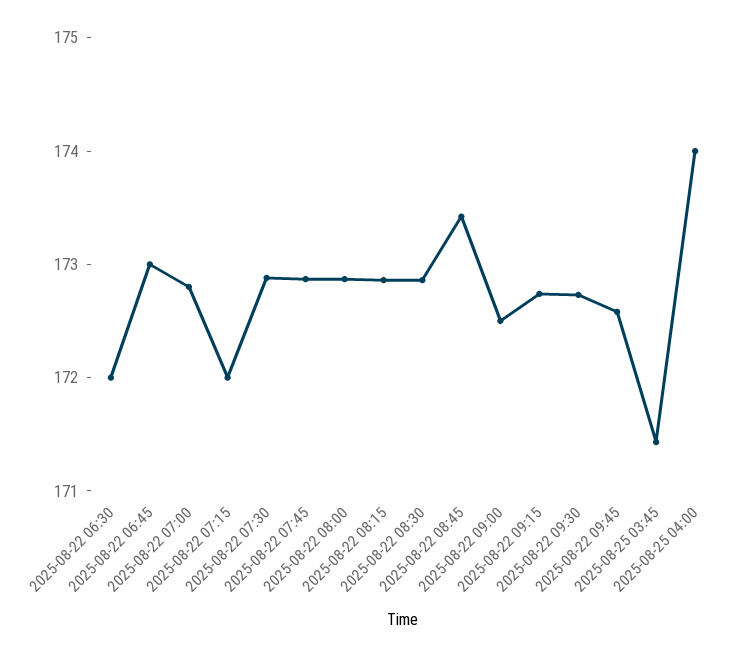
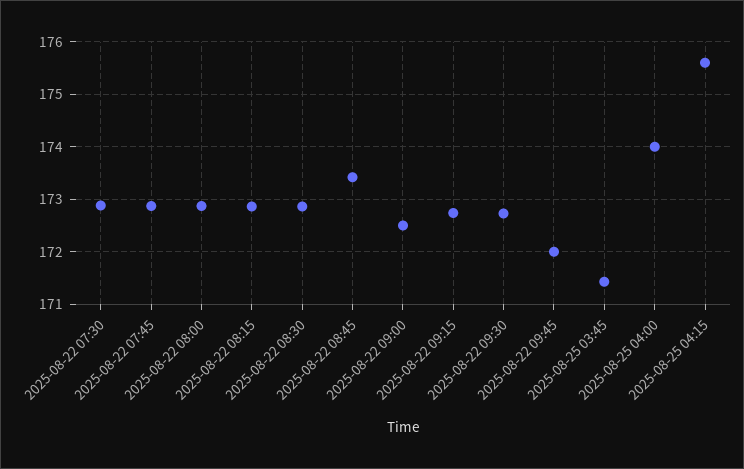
2025-08-22 06:30: 172 -> none
2025-08-22 06:45: 173 -> none
2025-08-22 07:00: 172.8 -> none
2025-08-22 07:15: 172 -> none
2025-08-22 09:45: 172.6 -> 172
2025-08-25 04:15: none -> 175.6

